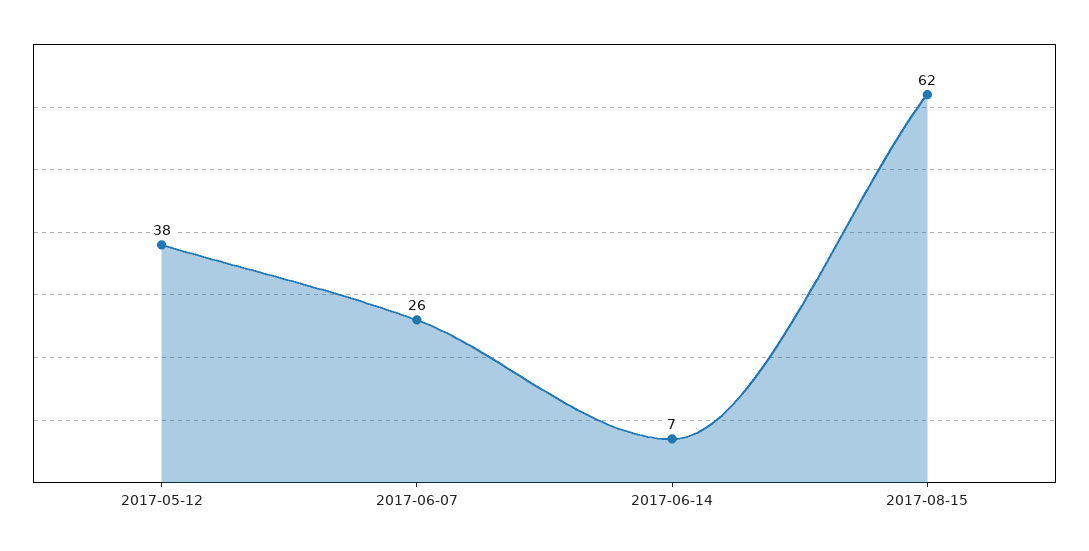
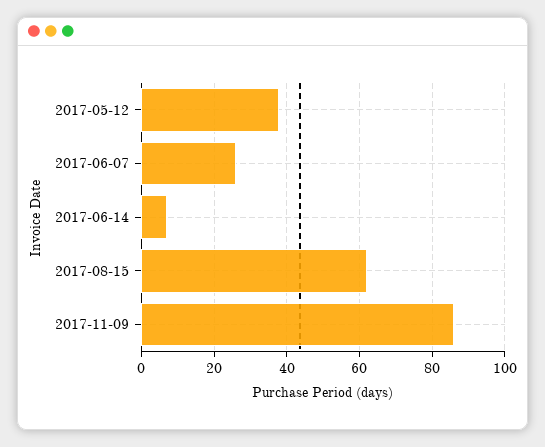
2017-11-09: none -> 85

